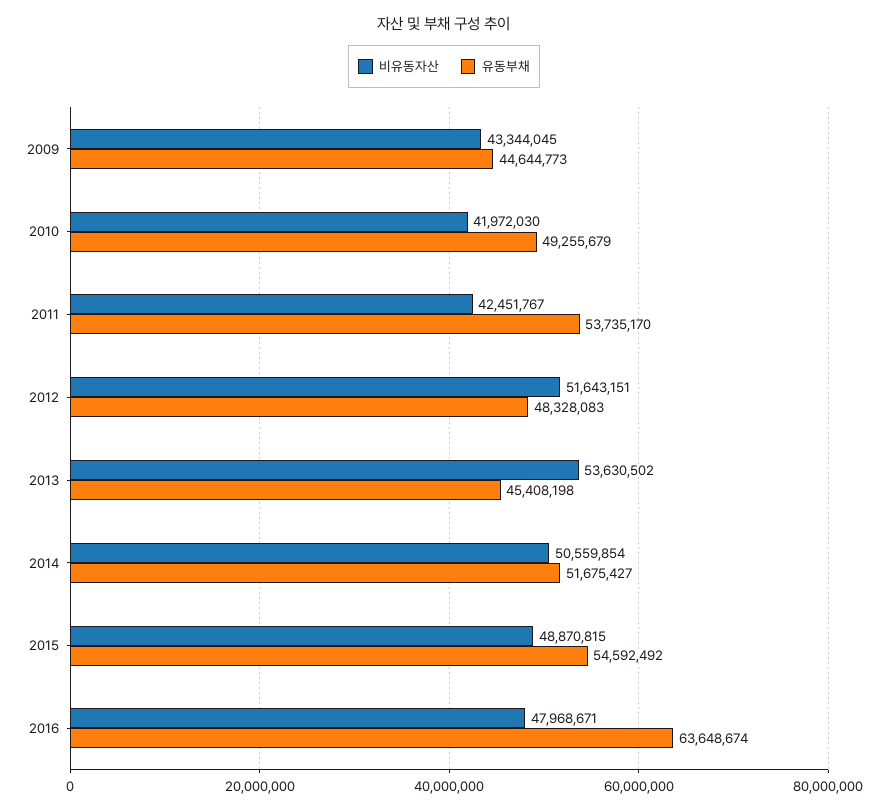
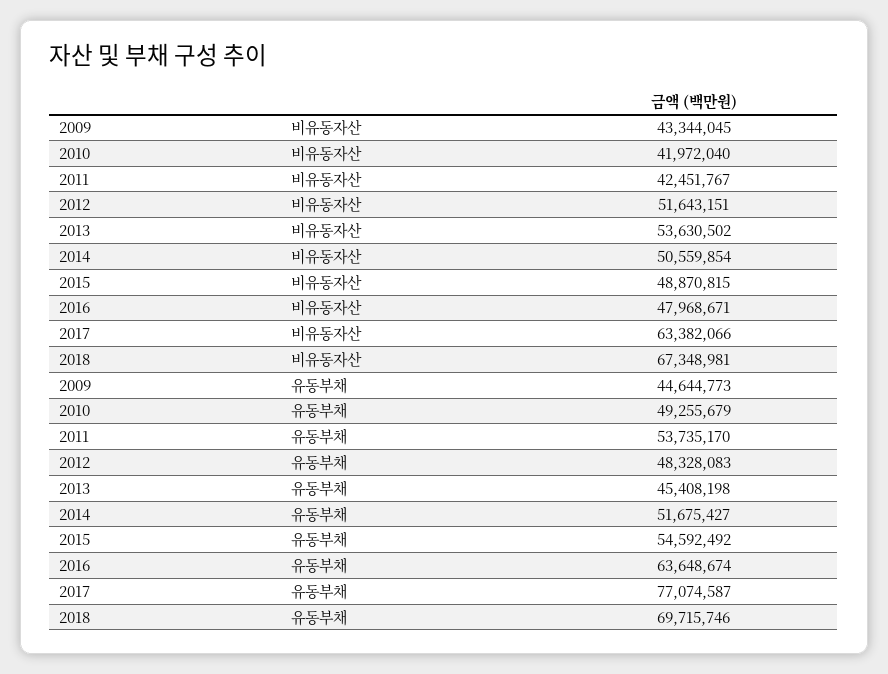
비유동자산, 2010: 41972030 -> 41972040
비유동자산, 2017: none -> 63382066
비유동자산, 2018: none -> 67348981
유동부채, 2017: none -> 77074587
유동부채, 2018: none -> 69715746

